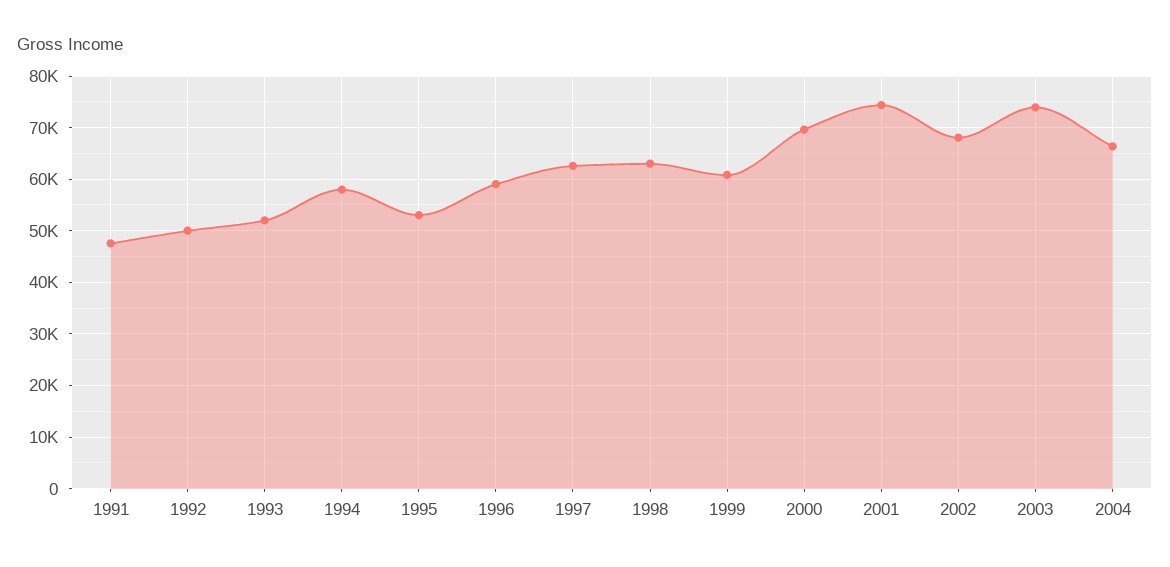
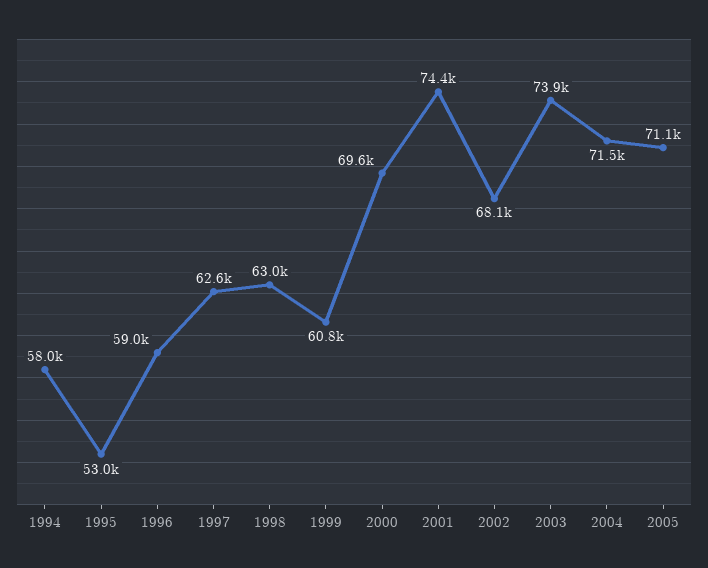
1991: 48000 -> none
1992: 50000 -> none
1993: 52000 -> none
2004: 66000 -> 71500
2005: none -> 71100

